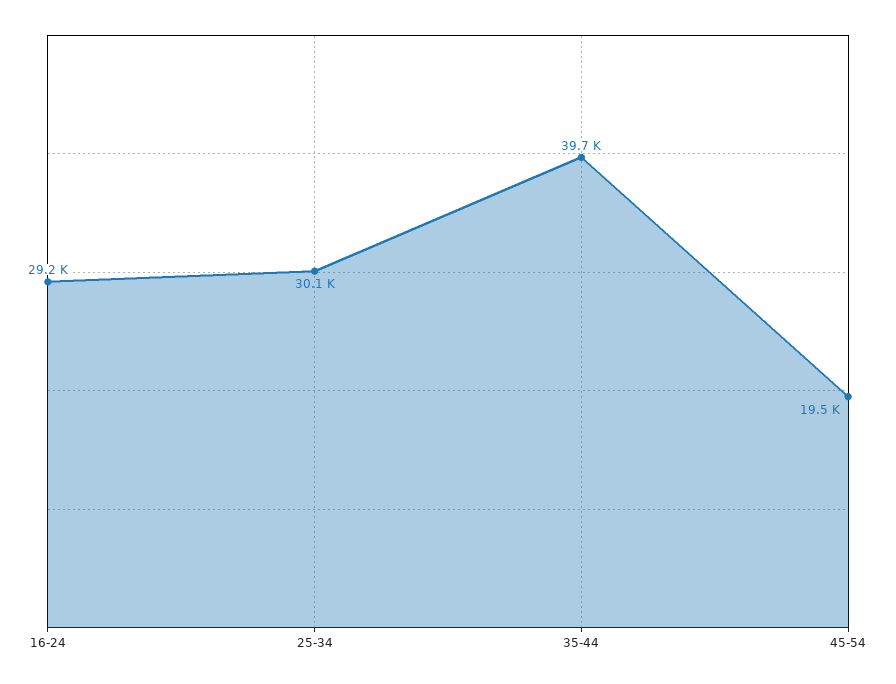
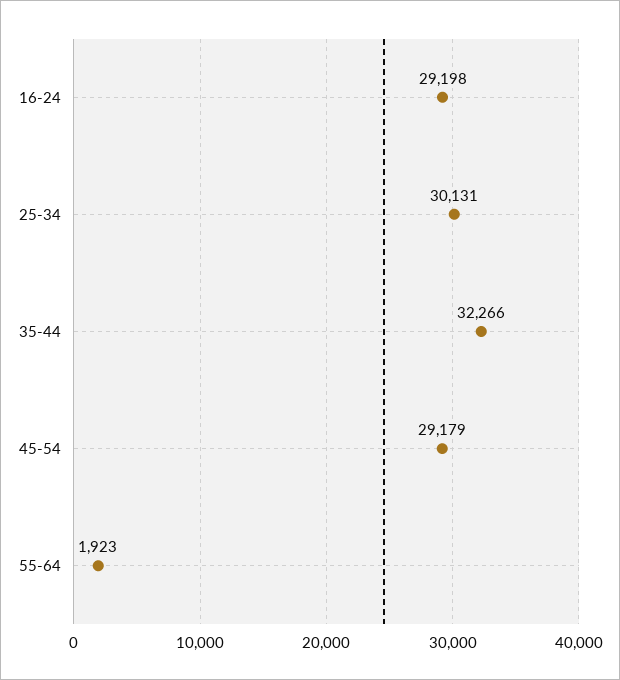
35-44: 39700 -> 32266
45-54: 19500 -> 29179
55-64: none -> 1923

